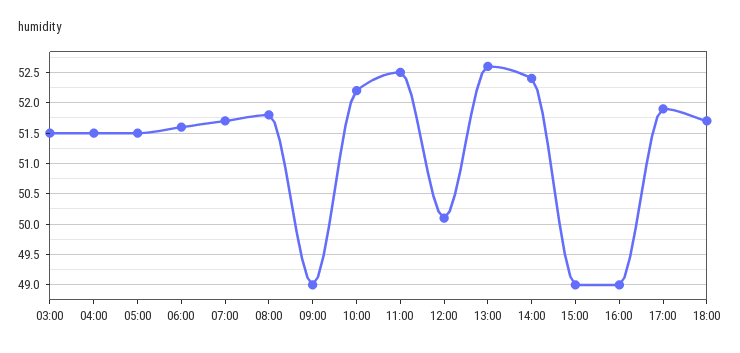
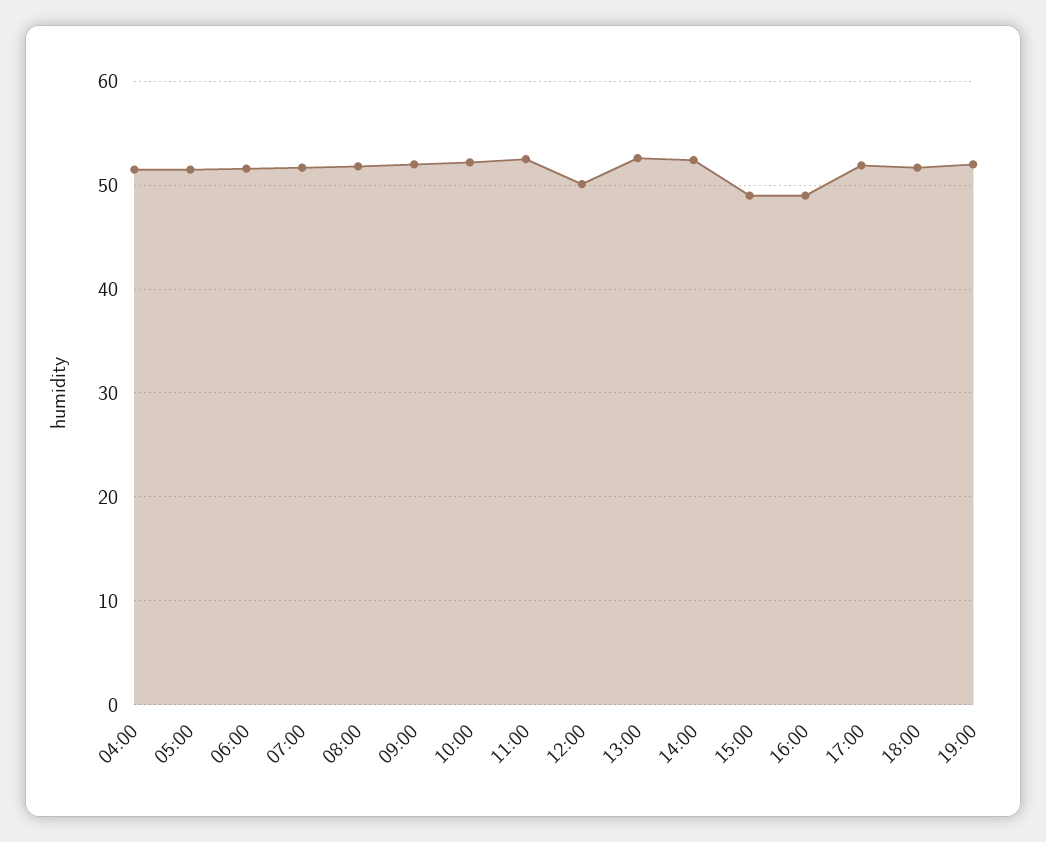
03:00: 51.5 -> none
09:00: 49 -> 52
19:00: none -> 52

